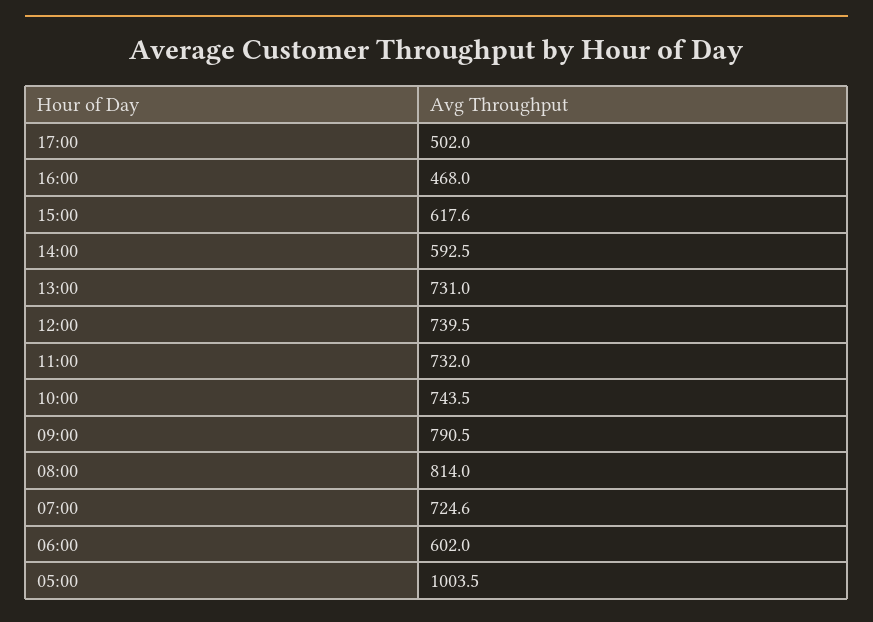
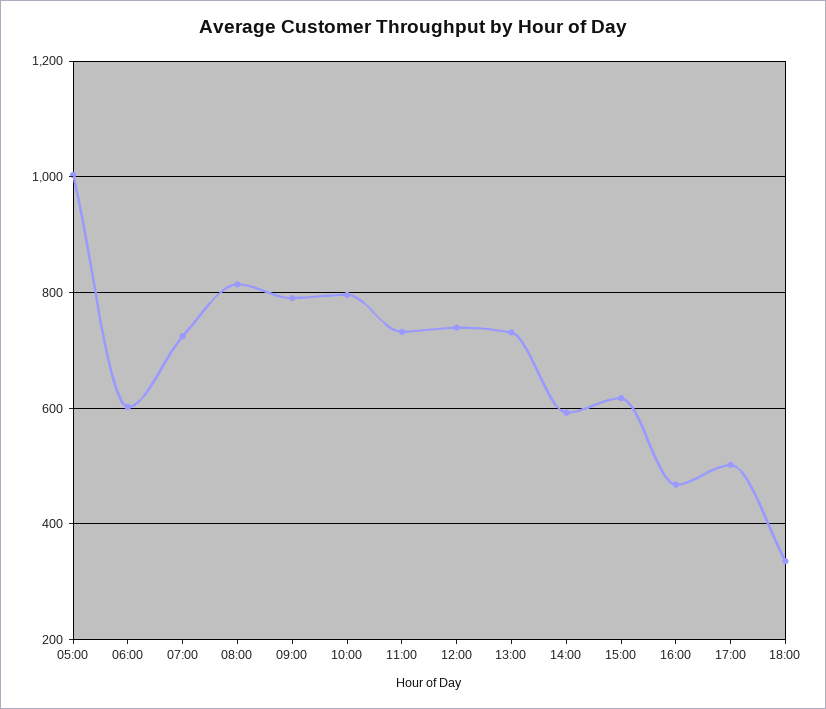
10:00: 743.5 -> 800
18:00: none -> 340

